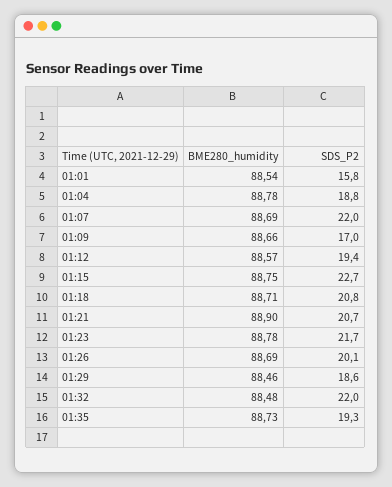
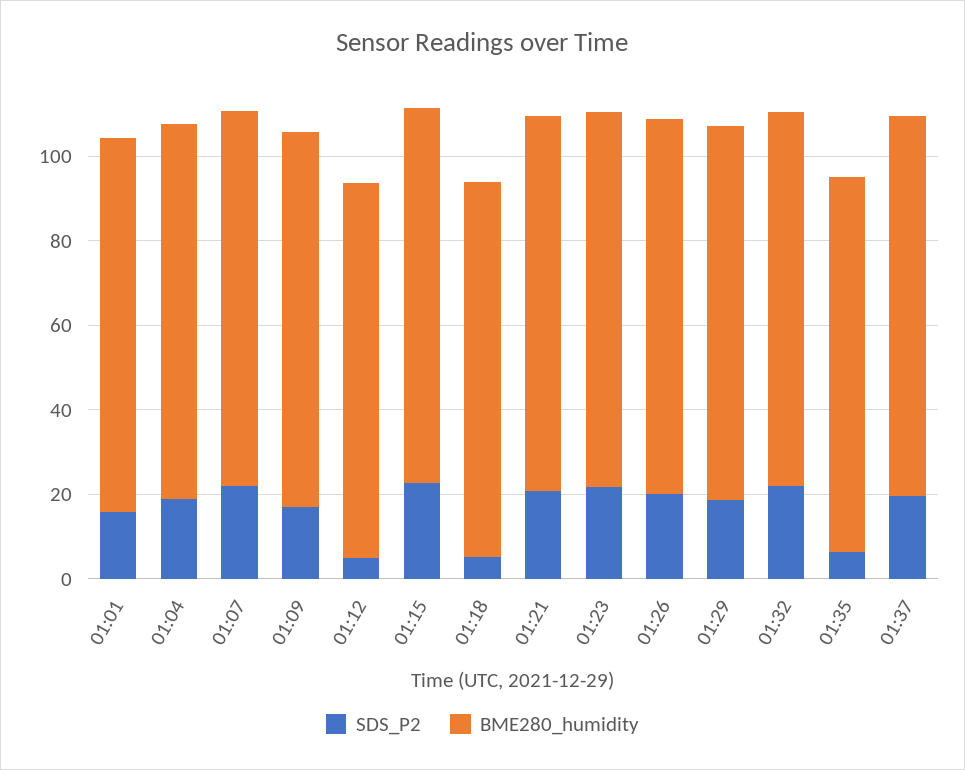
SDS_P2, 01:12: 19.4 -> 5
SDS_P2, 01:18: 20.8 -> 5
SDS_P2, 01:35: 19.3 -> 5
SDS_P2, 01:37: none -> 20
BME280_humidity, 01:37: none -> 90

